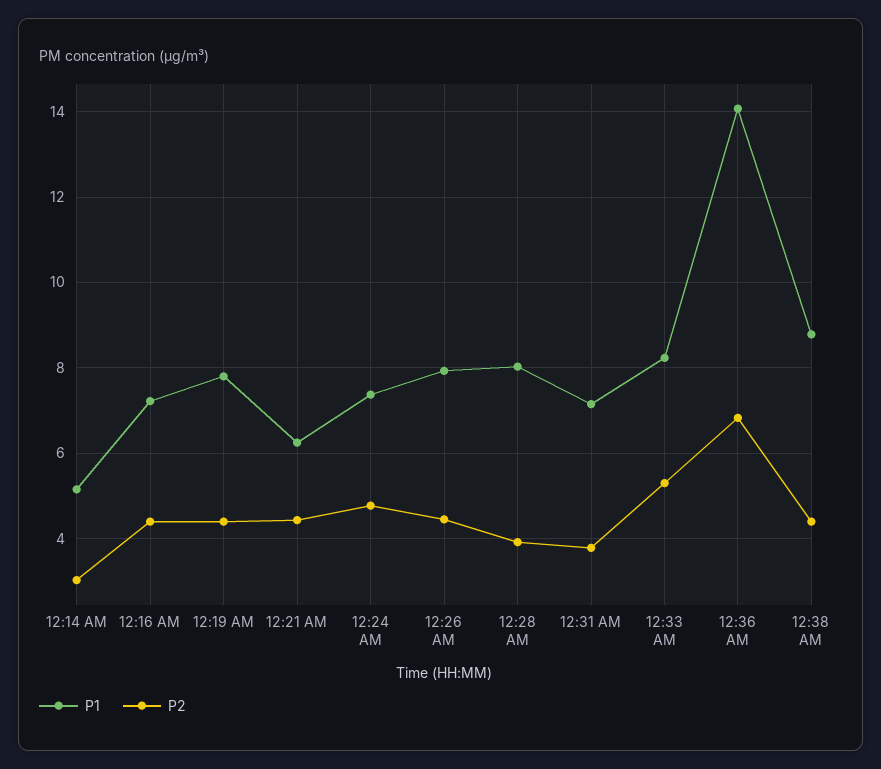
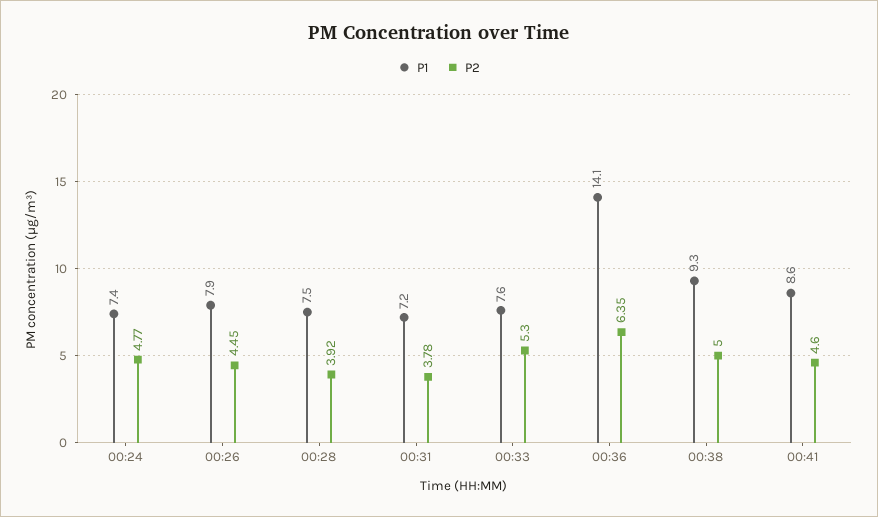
P1, 12:14 AM: 5.2 -> none
P2, 12:14 AM: 3 -> none
P1, 12:16 AM: 7.2 -> none
P2, 12:16 AM: 4.4 -> none
P1, 12:19 AM: 7.8 -> none
P2, 12:19 AM: 4.4 -> none
P1, 12:21 AM: 6.2 -> none
P2, 12:21 AM: 4.4 -> none
P1, 12:28 AM: 8 -> 7.5
P1, 12:33 AM: 8.2 -> 7.6
P2, 12:36 AM: 6.8 -> 6.35
P1, 12:38 AM: 8.8 -> 9.3
P2, 12:38 AM: 4.4 -> 5
P1, 00:41: none -> 8.6
P2, 00:41: none -> 4.6

